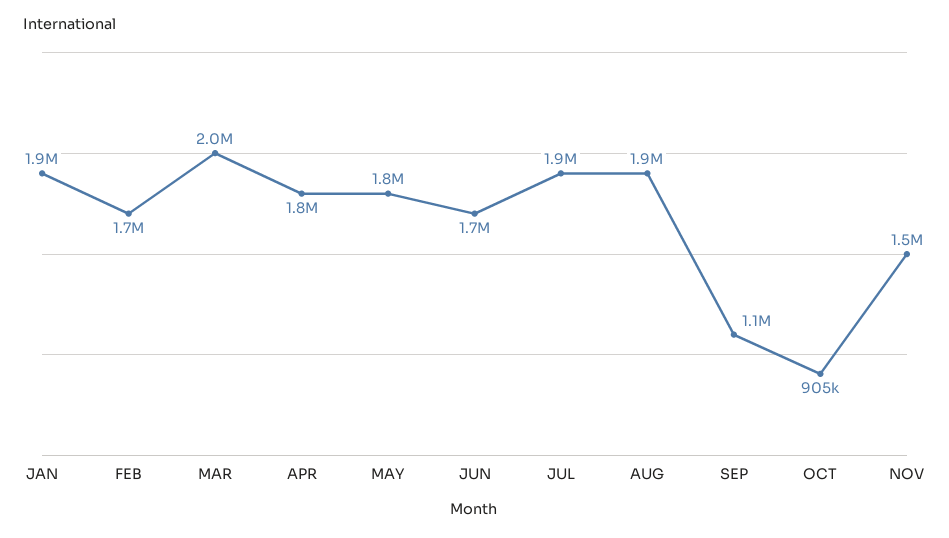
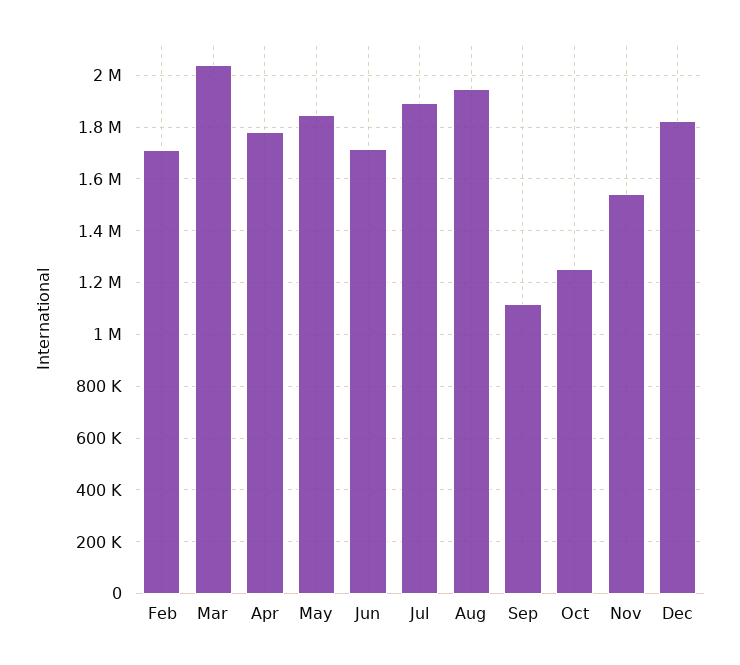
JAN: 1900000 -> none
OCT: 905000 -> 1250000
Dec: none -> 1825000

